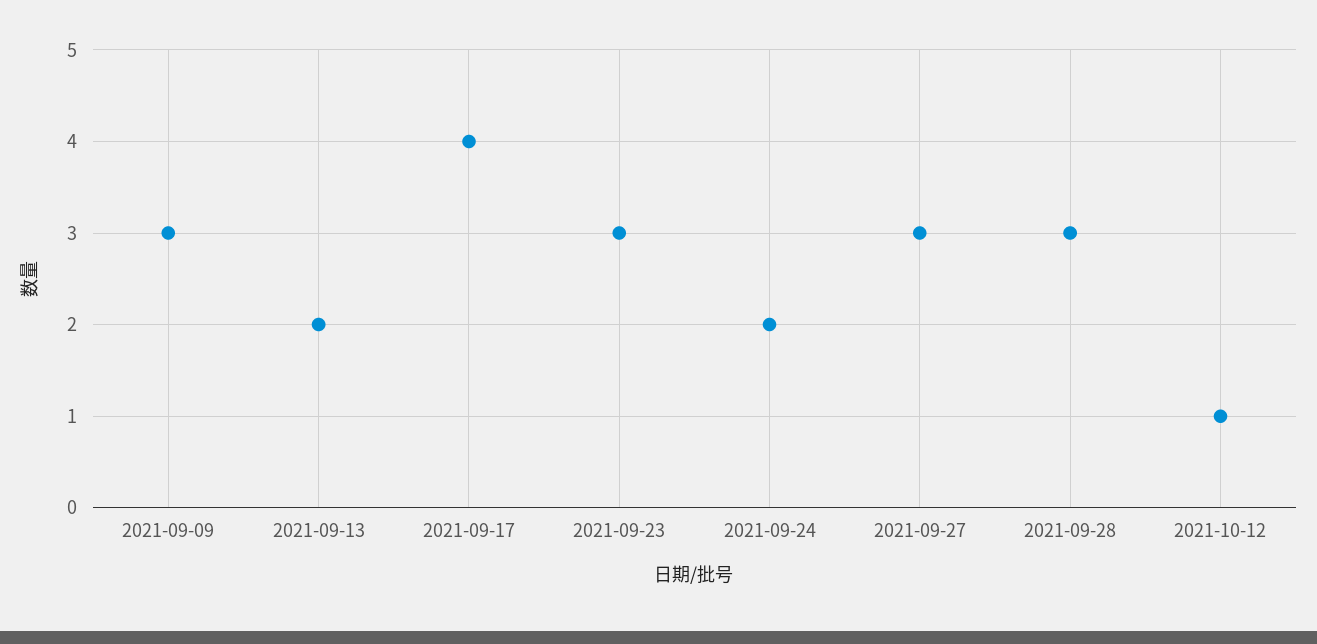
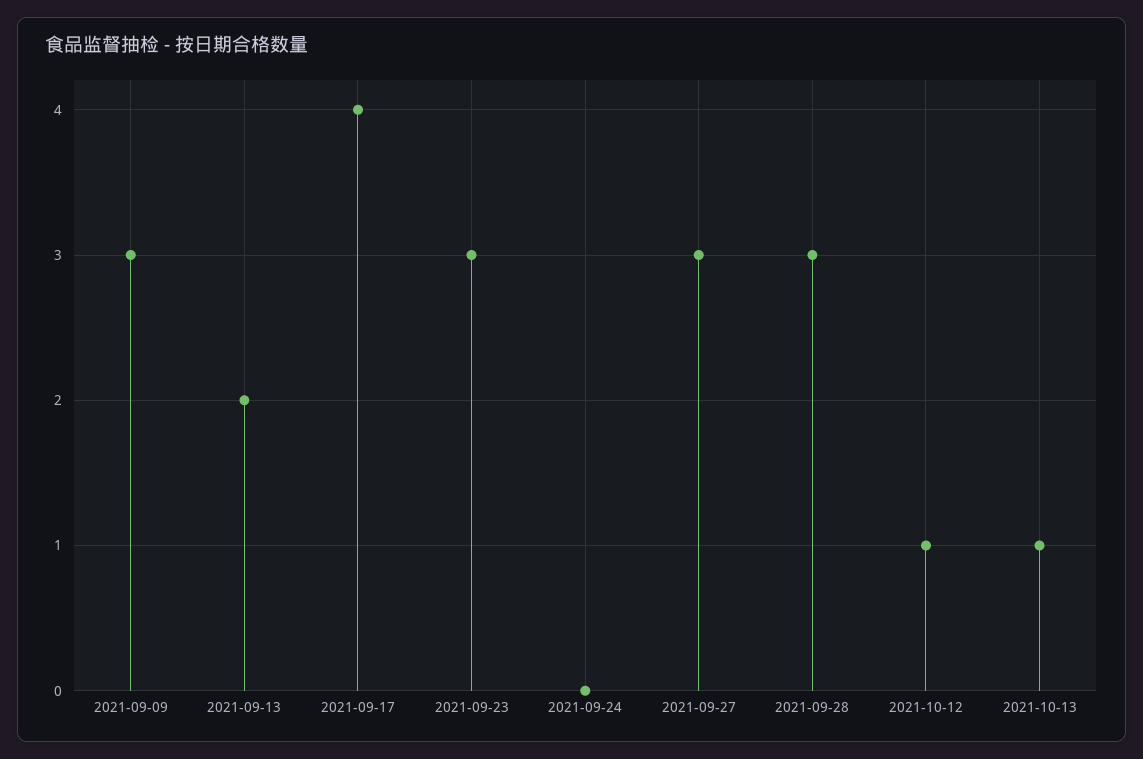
2021-09-24: 2 -> 0
2021-10-13: none -> 1

